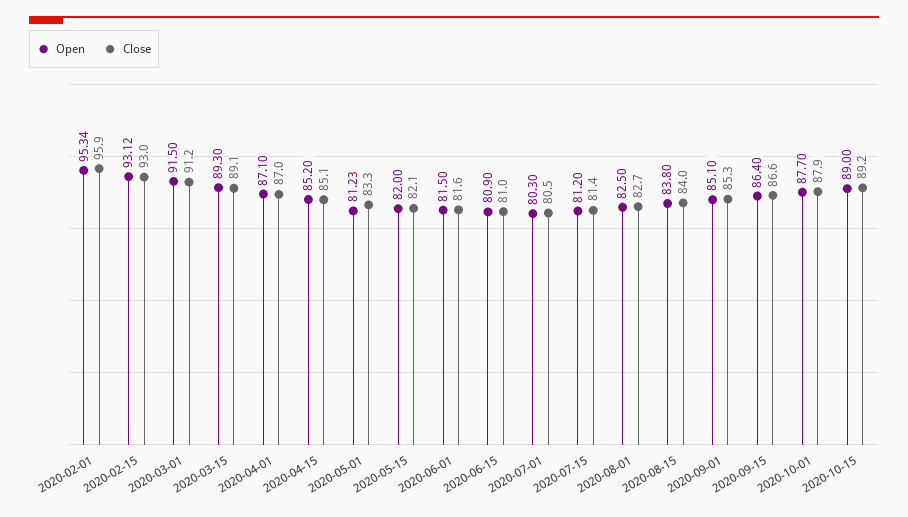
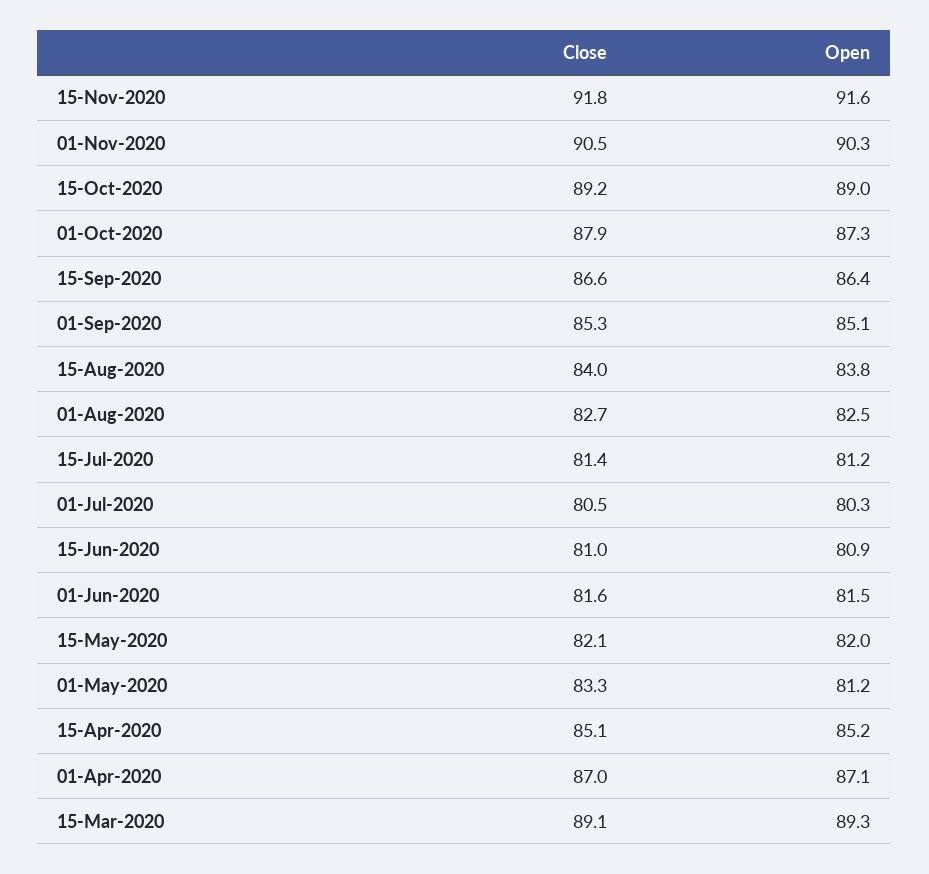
Open, 2020-02-01: 95.34 -> none
Close, 2020-02-01: 95.9 -> none
Open, 2020-02-15: 93.12 -> none
Close, 2020-02-15: 93 -> none
Open, 2020-03-01: 91.5 -> none
Close, 2020-03-01: 91.2 -> none
Open, 2020-10-01: 87.7 -> 87.3
Close, 15-Nov-2020: none -> 91.8
Open, 15-Nov-2020: none -> 91.6
Close, 01-Nov-2020: none -> 90.5
Open, 01-Nov-2020: none -> 90.3

